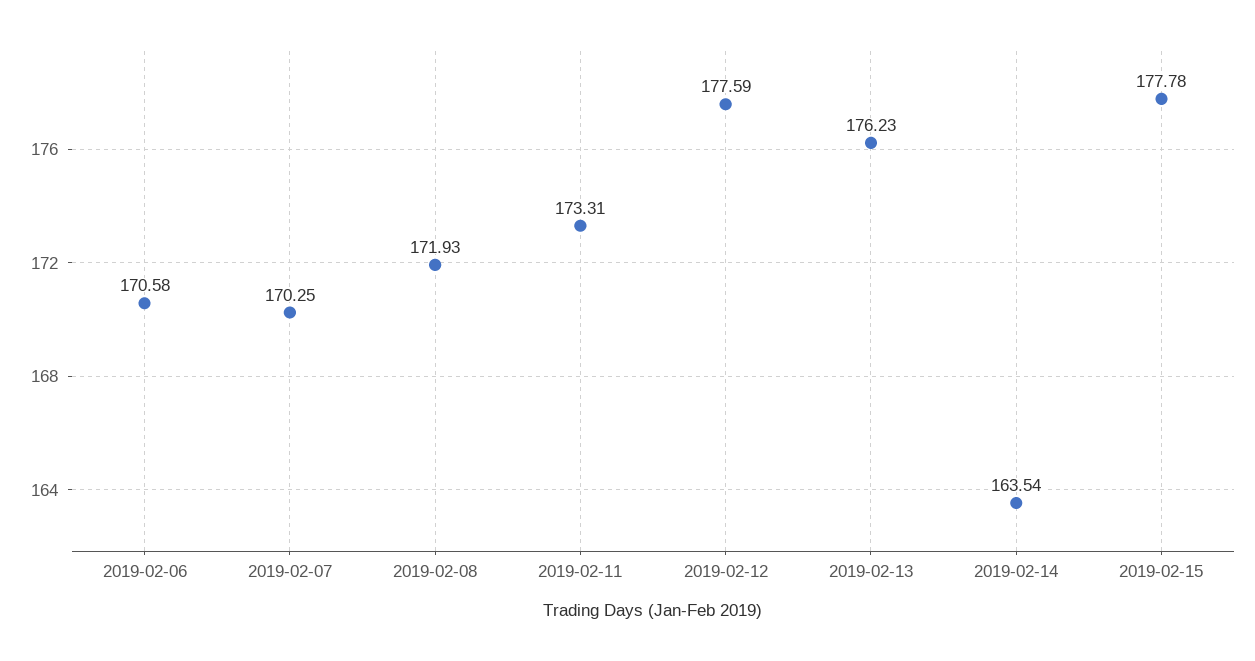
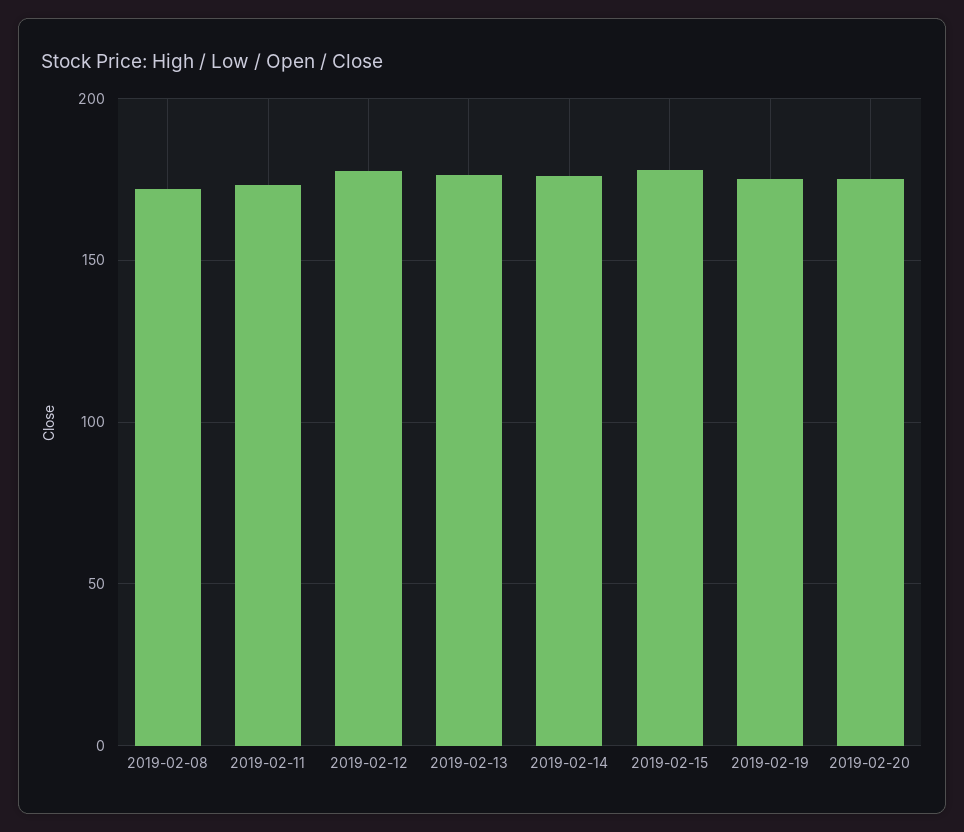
2019-02-06: 170.58 -> none
2019-02-07: 170.25 -> none
2019-02-14: 163.54 -> 175
2019-02-19: none -> 175
2019-02-20: none -> 175

